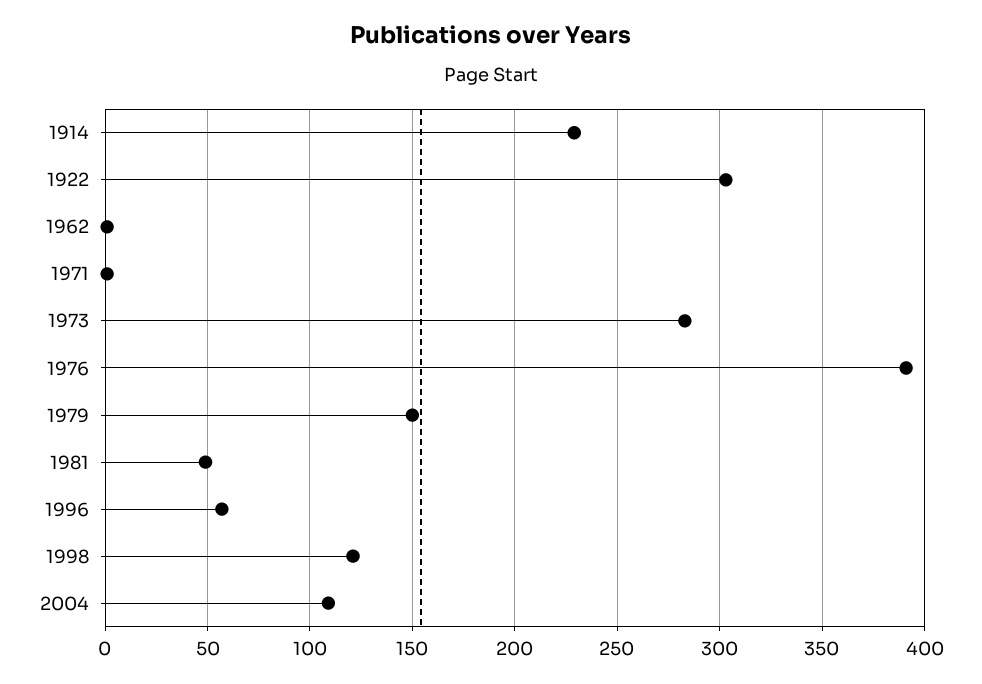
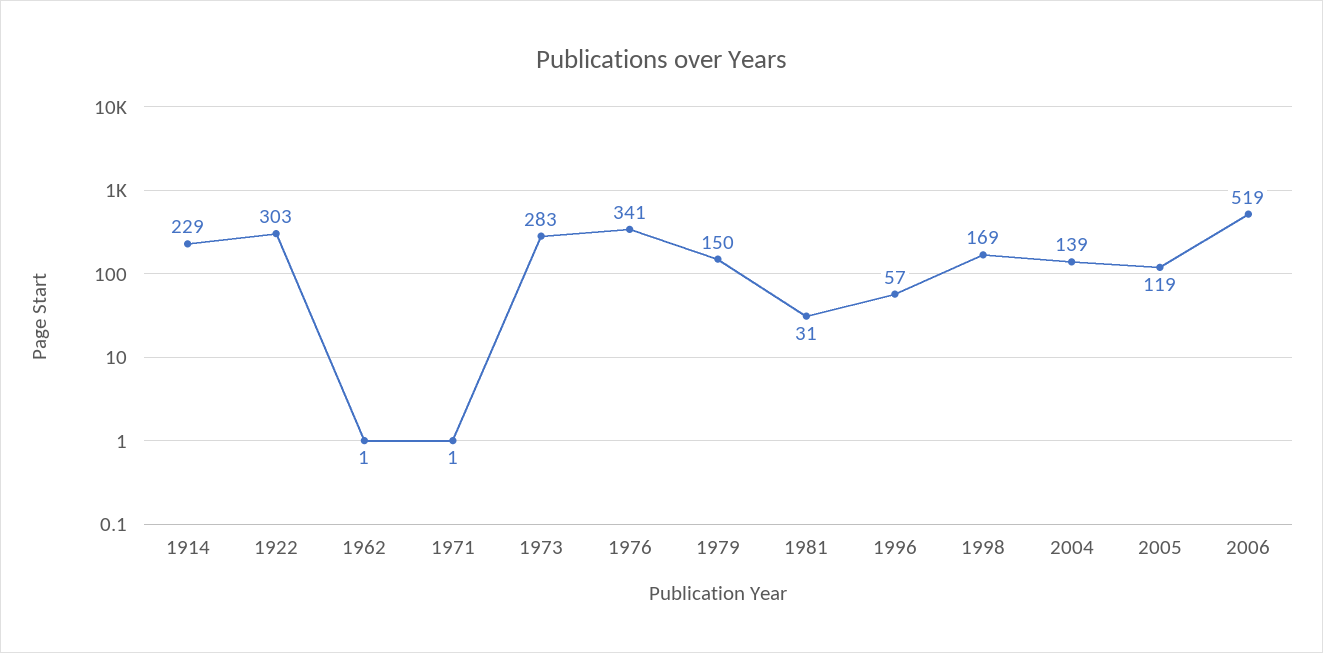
1976: 390 -> 341
1981: 50 -> 31
1998: 120 -> 169
2004: 110 -> 139
2005: none -> 119
2006: none -> 519

